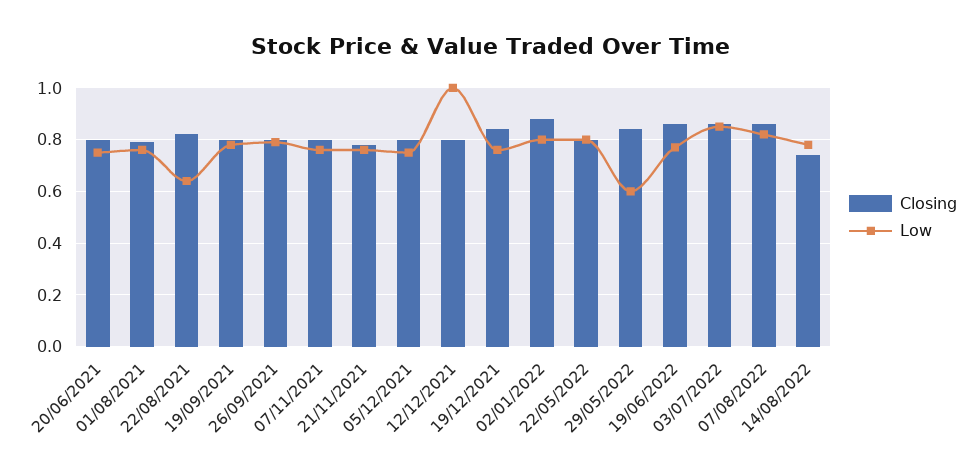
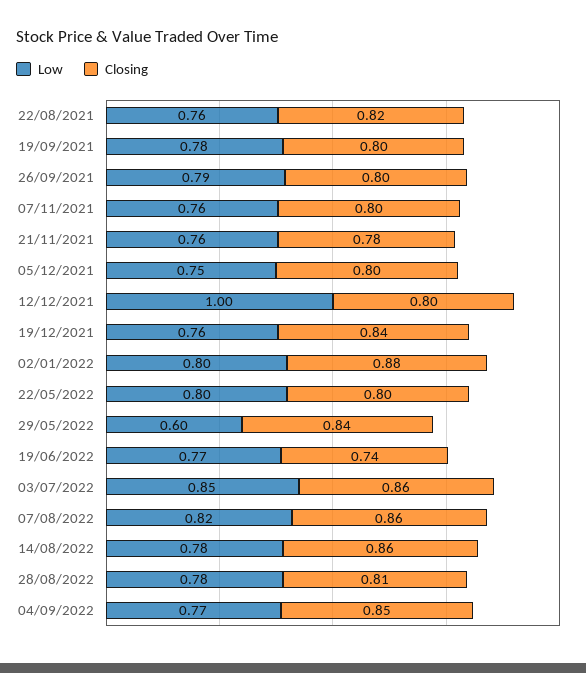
Closing, 20/06/2021: 0.8 -> none
Low, 20/06/2021: 0.75 -> none
Closing, 01/08/2021: 0.8 -> none
Low, 01/08/2021: 0.75 -> none
Low, 22/08/2021: 0.65 -> 0.76
Closing, 19/06/2022: 0.85 -> 0.74
Closing, 14/08/2022: 0.75 -> 0.86
Low, 28/08/2022: none -> 0.78
Closing, 28/08/2022: none -> 0.81
Low, 04/09/2022: none -> 0.77
Closing, 04/09/2022: none -> 0.85

